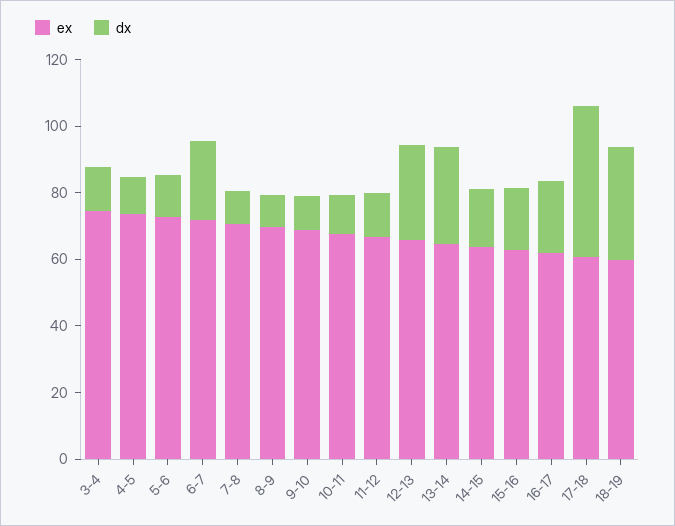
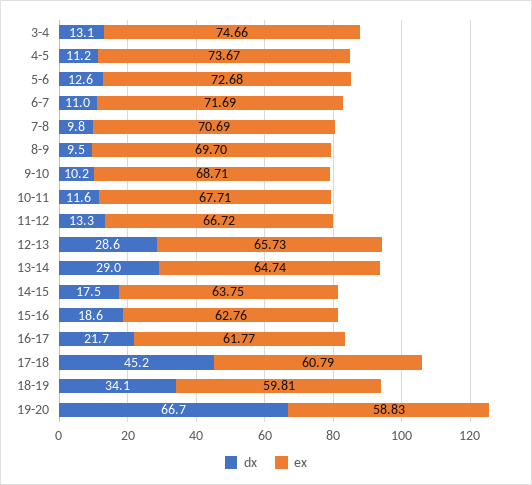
dx, 6-7: 25 -> 11
dx, 19-20: none -> 66.7
ex, 19-20: none -> 58.83

